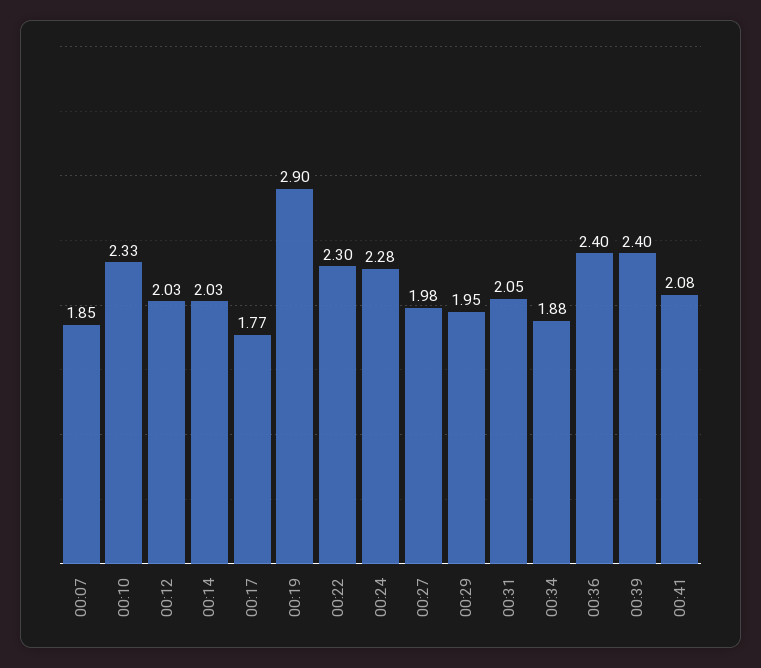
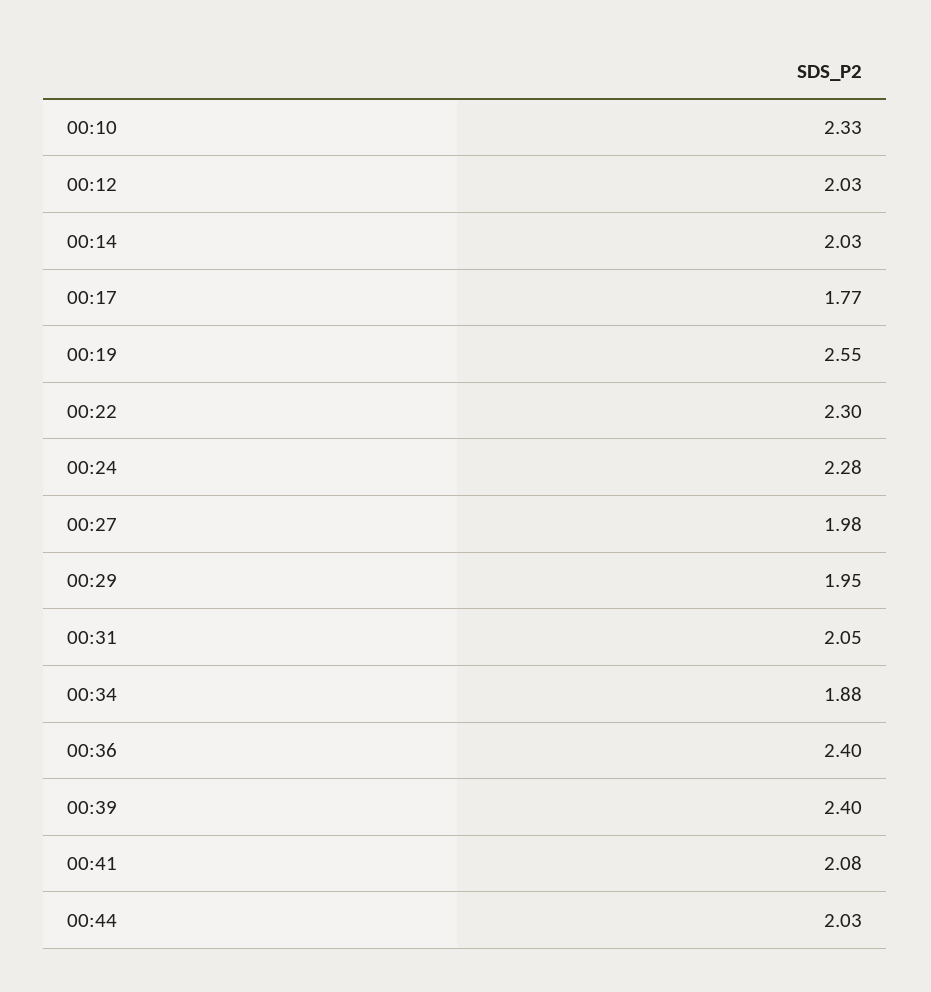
00:07: 1.85 -> none
00:19: 2.9 -> 2.55
00:44: none -> 2.03

